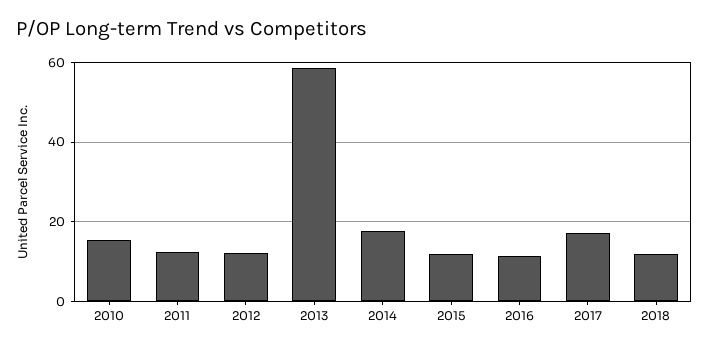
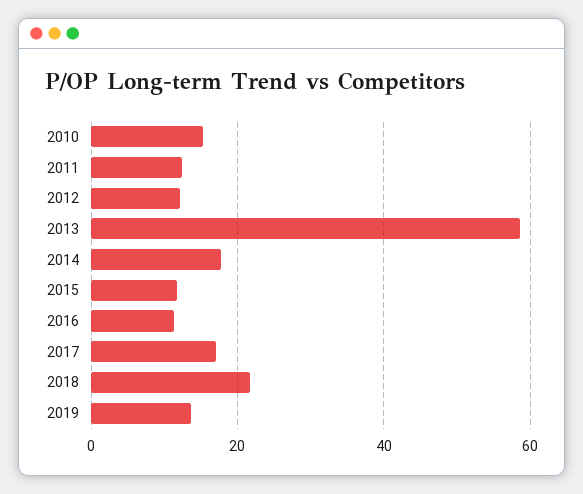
2018: 12 -> 22
2019: none -> 14

